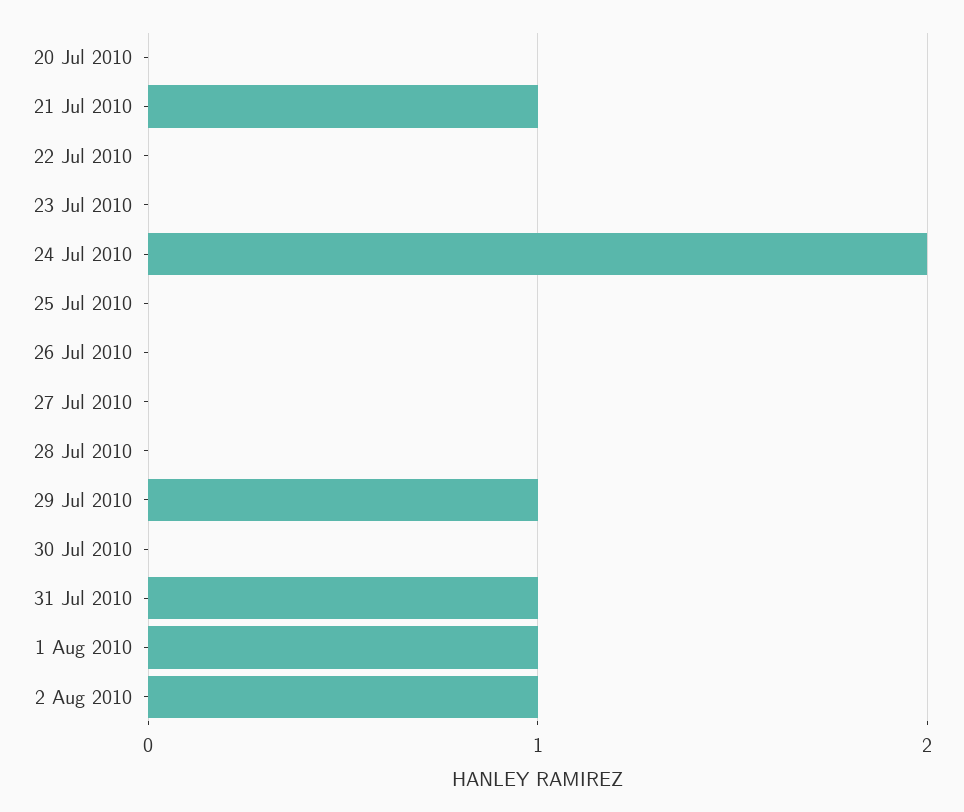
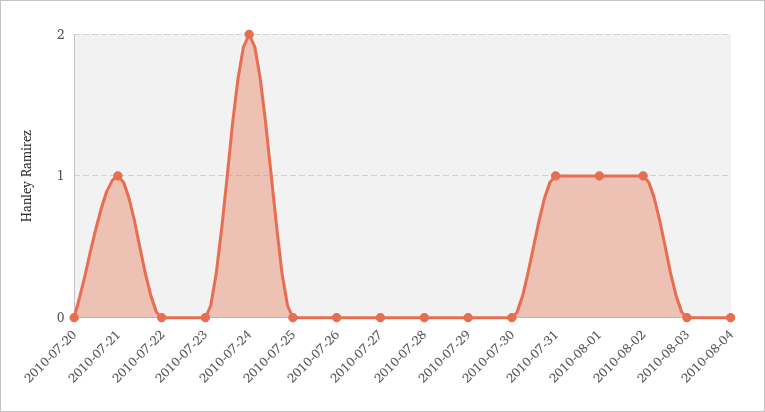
29 Jul 2010: 1 -> 0
2010-08-03: none -> 0
2010-08-04: none -> 0

